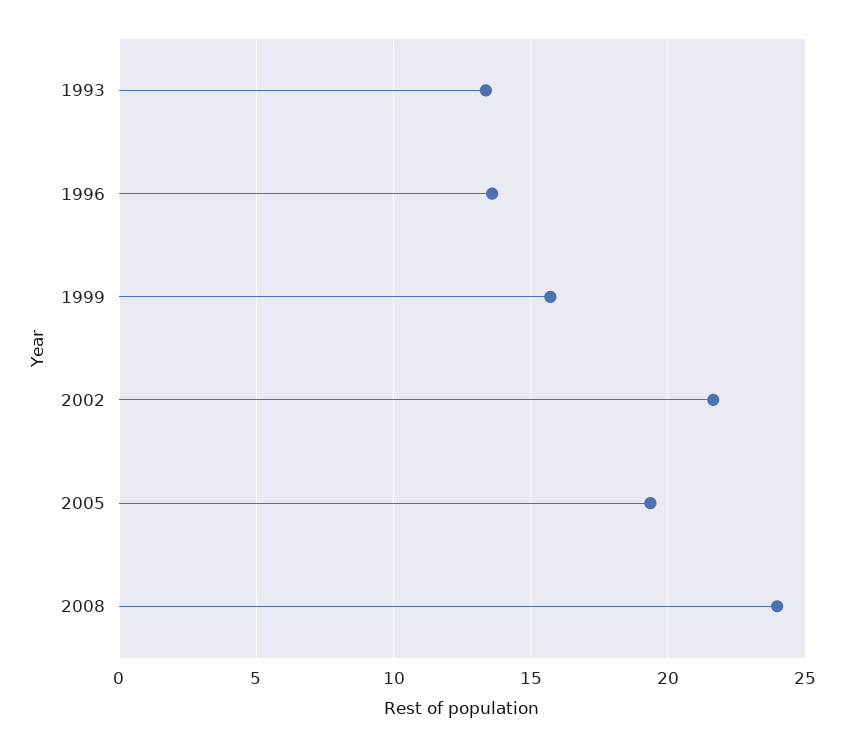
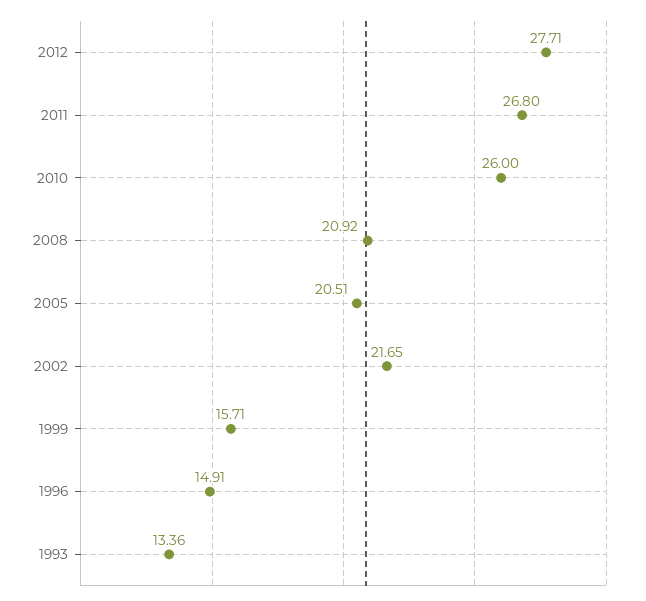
1996: 13.5 -> 14.91
2005: 19.5 -> 20.51
2008: 24 -> 20.92
2012: none -> 27.71
2011: none -> 26.8
2010: none -> 26

